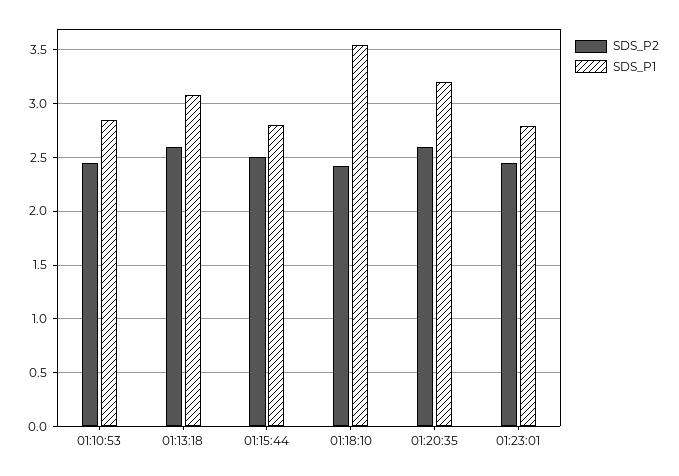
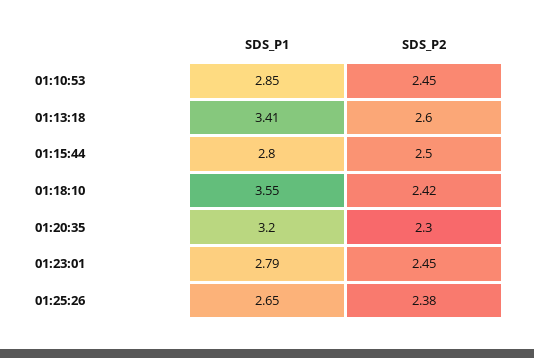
SDS_P1, 01:13:18: 3.1 -> 3.41
SDS_P2, 01:20:35: 2.6 -> 2.3
SDS_P1, 01:25:26: none -> 2.65
SDS_P2, 01:25:26: none -> 2.38

